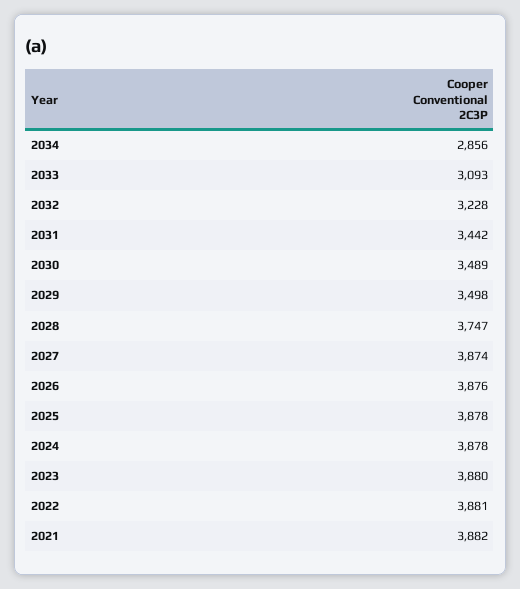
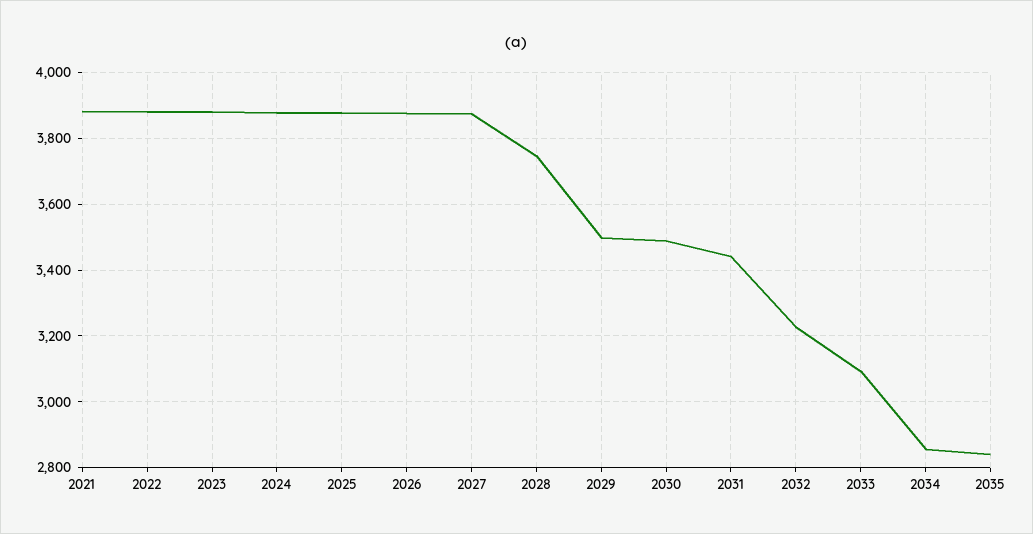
2035: none -> 2840

